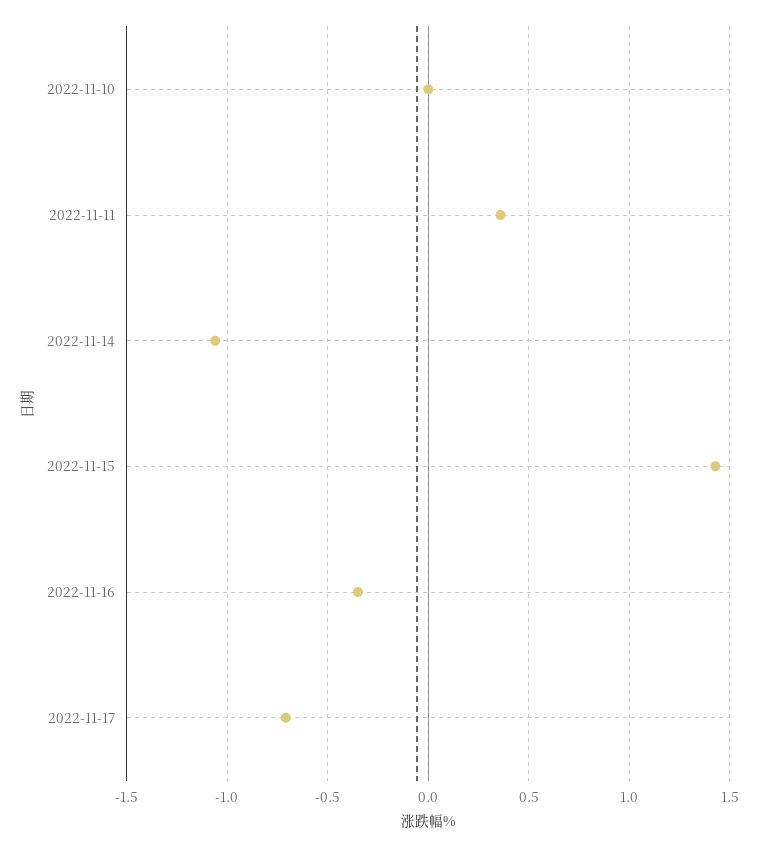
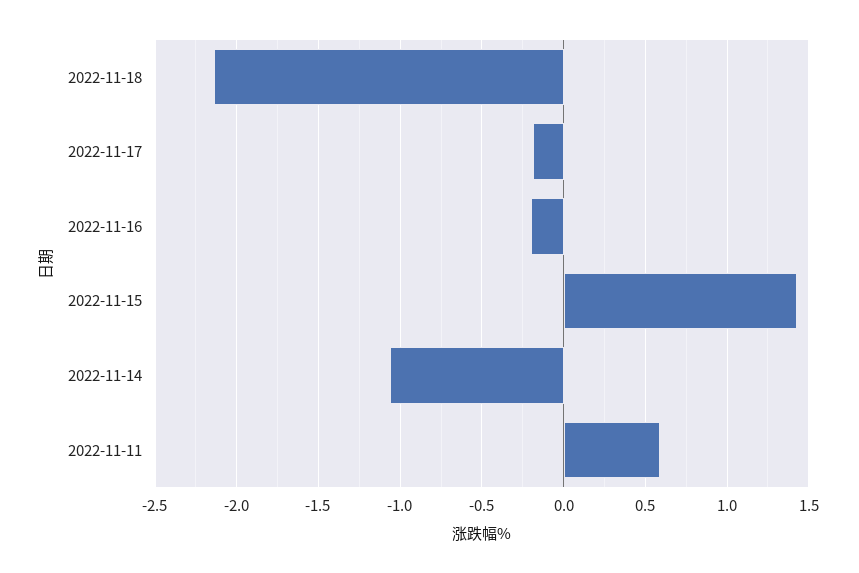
2022-11-10: 0 -> none
2022-11-11: 0.35 -> 0.6
2022-11-16: -0.35 -> -0.2
2022-11-17: -0.7 -> -0.2
2022-11-18: none -> -2.15

